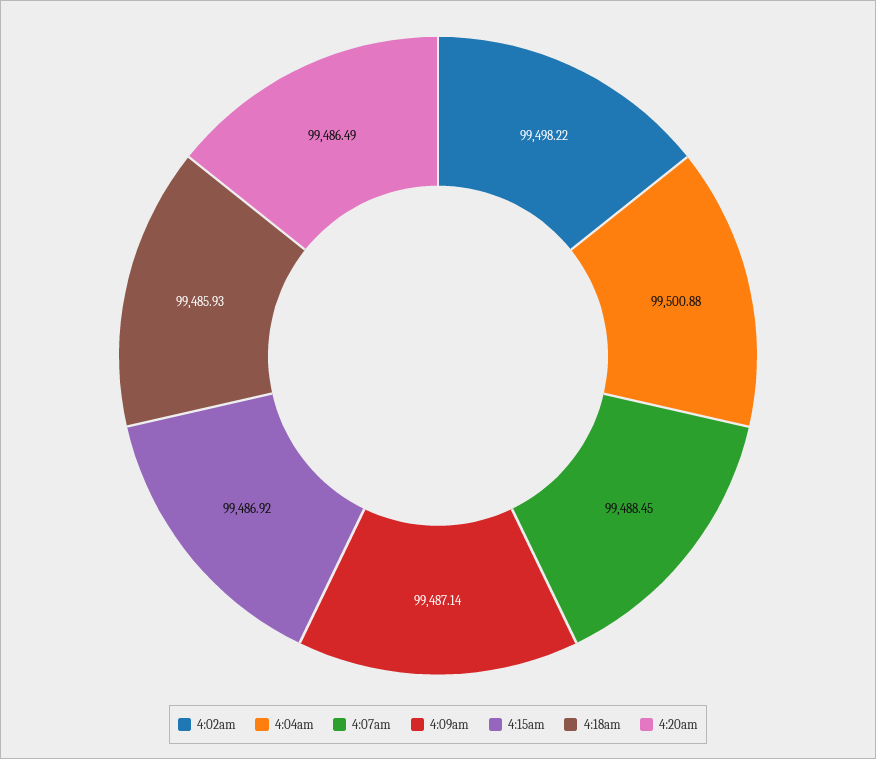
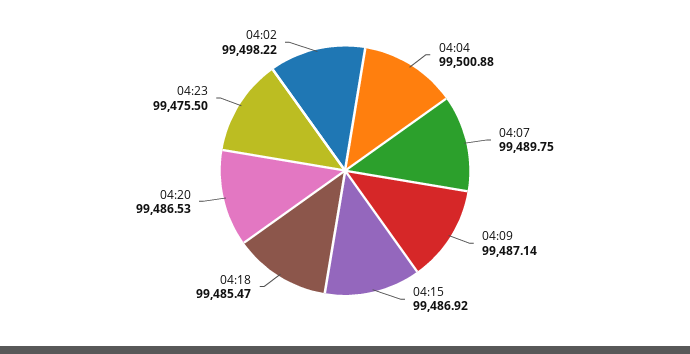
4:07am: 99488.45 -> 99489.75
4:18am: 99485.93 -> 99485.47
4:20am: 99486.49 -> 99486.53
04:23: none -> 99475.5

